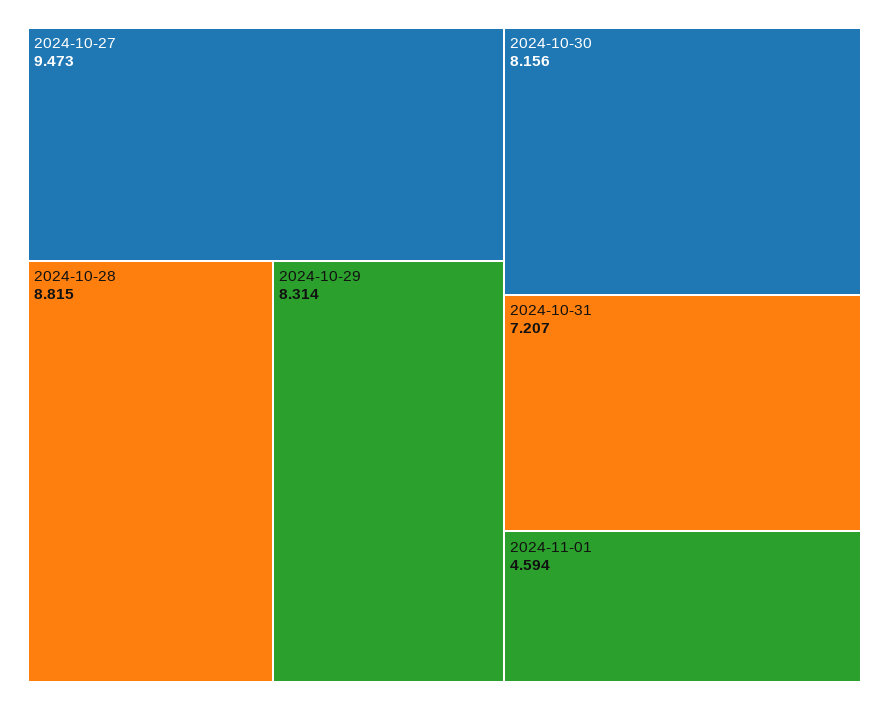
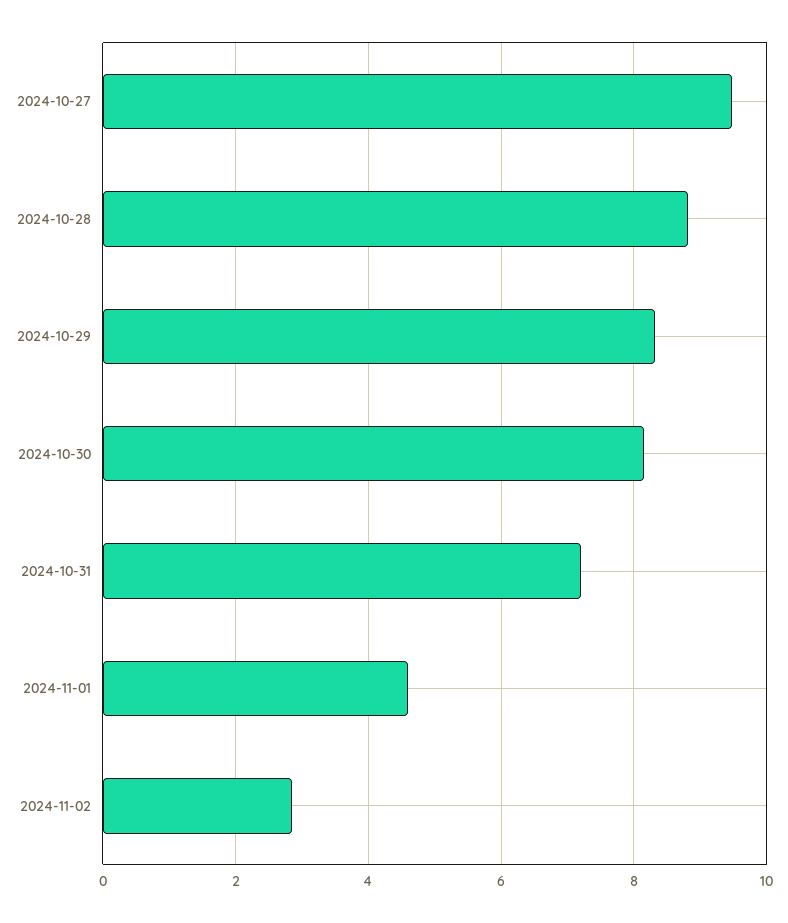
2024-11-02: none -> 2.8

